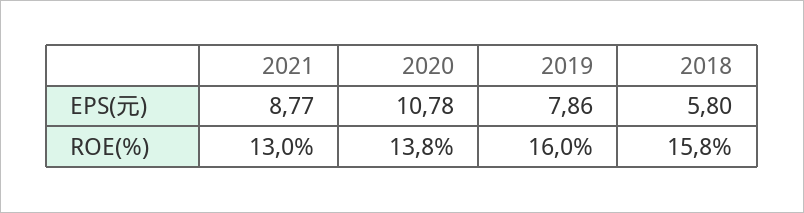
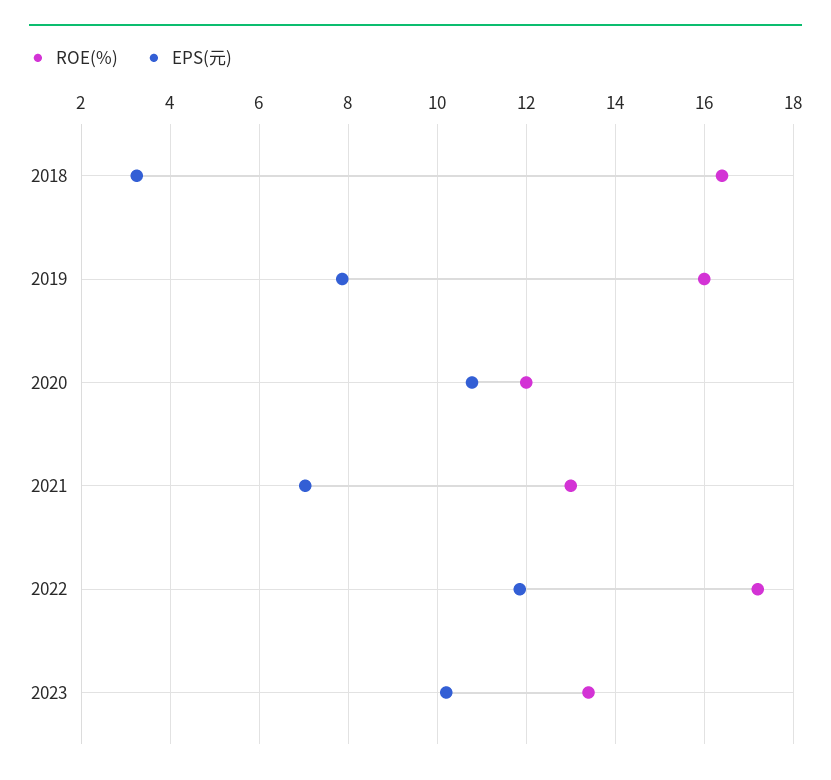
EPS(元), 2021: 8.77 -> 7
EPS(元), 2018: 5.8 -> 3.2
ROE(%), 2020: 13.8 -> 12
ROE(%), 2018: 15.8 -> 16.4
ROE(%), 2022: none -> 17.2
EPS(元), 2022: none -> 11.8
ROE(%), 2023: none -> 13.4
EPS(元), 2023: none -> 10.2

